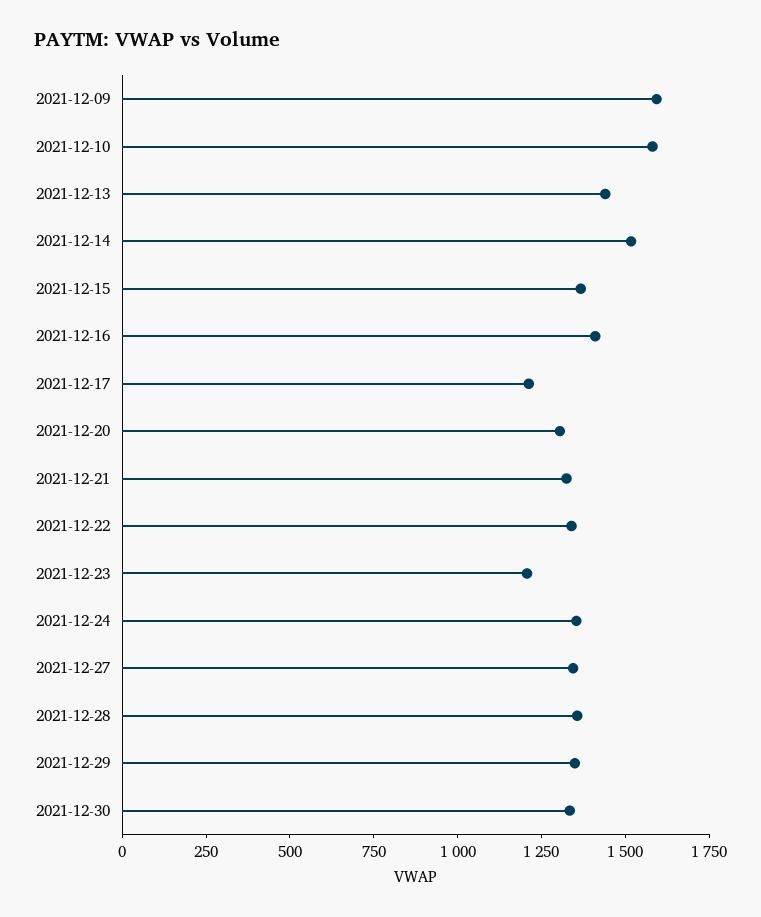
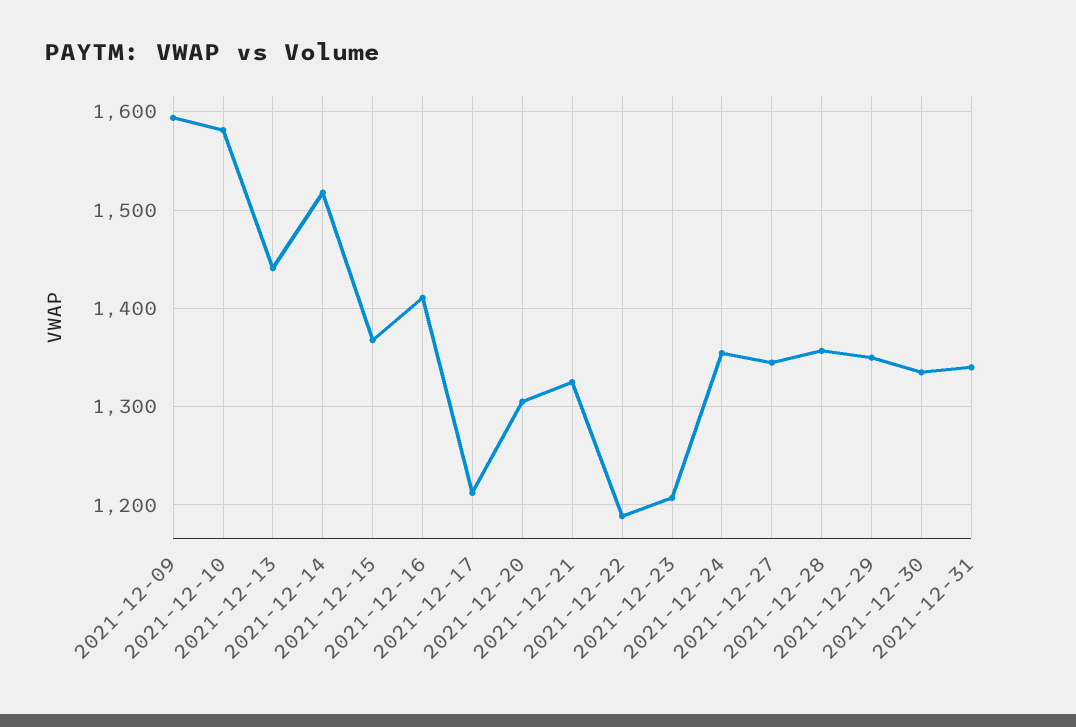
2021-12-22: 1350 -> 1190
2021-12-31: none -> 1340

